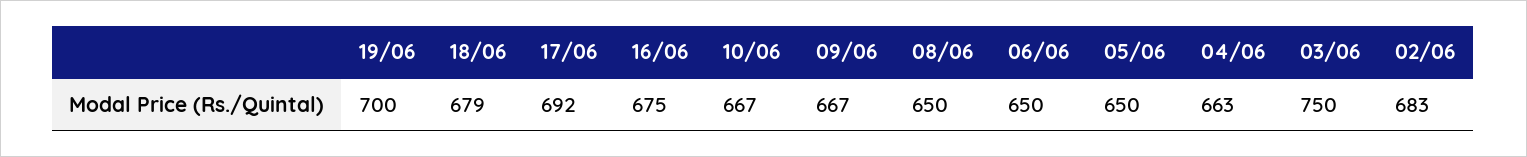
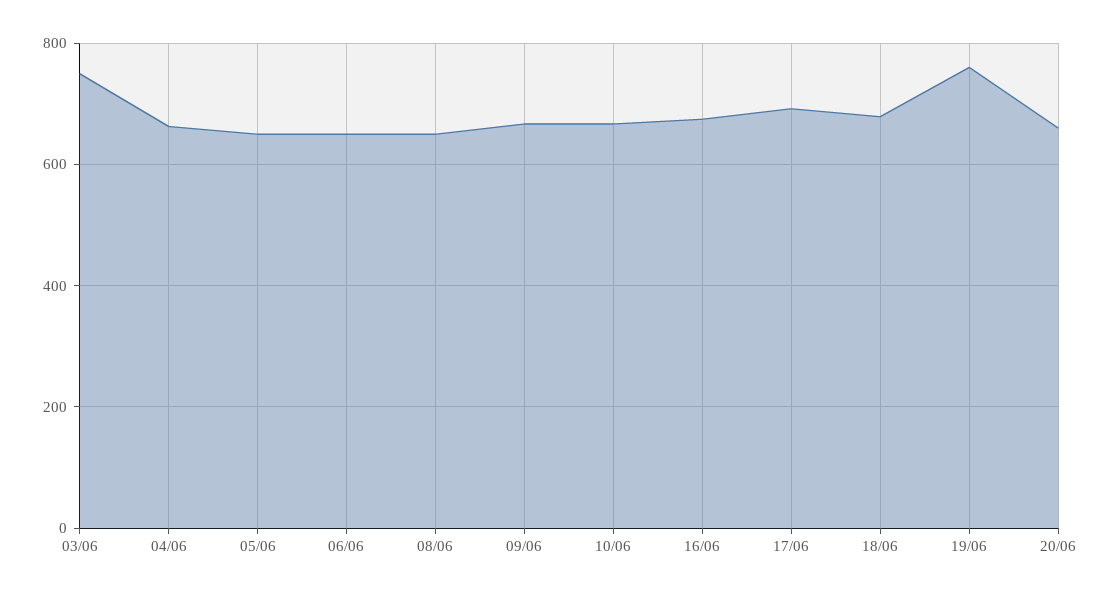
19/06: 700 -> 760
02/06: 683 -> none
20/06: none -> 660

